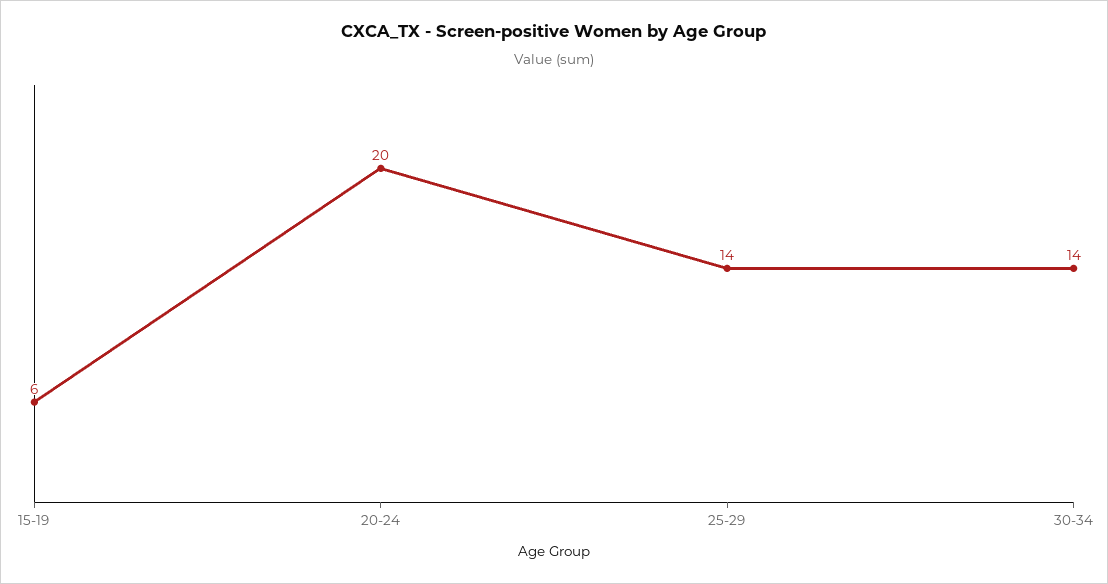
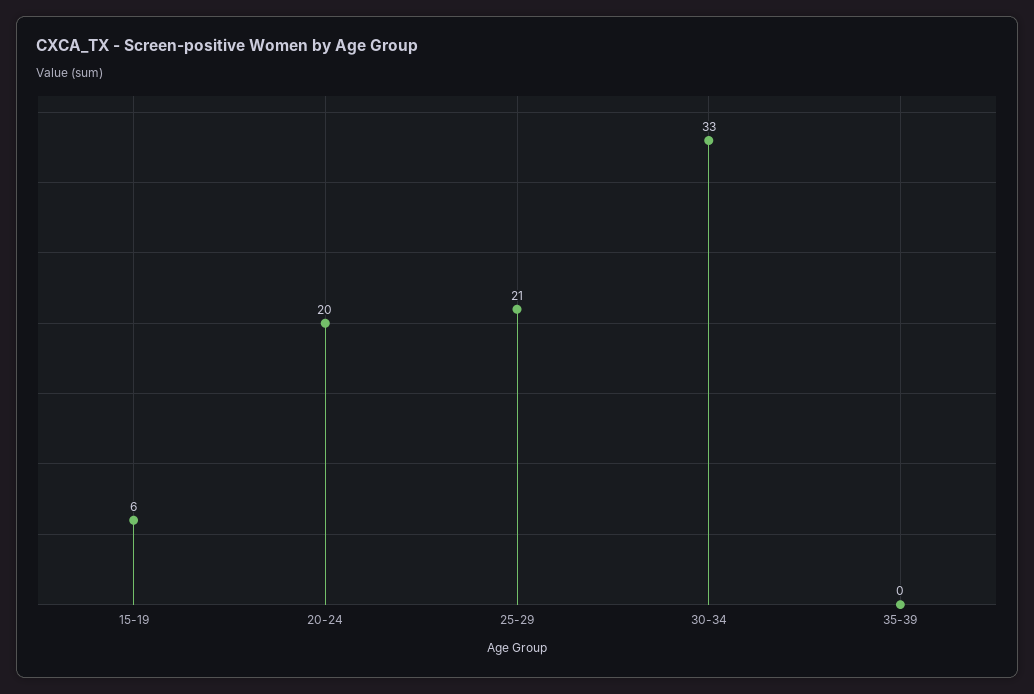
25-29: 14 -> 21
30-34: 14 -> 33
35-39: none -> 0

